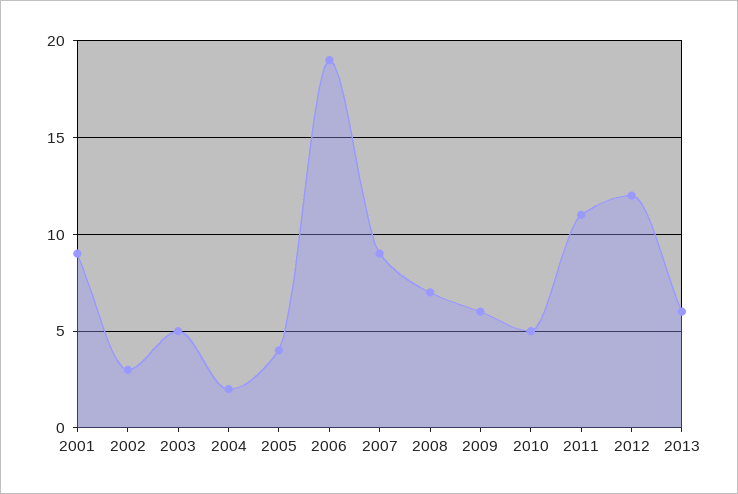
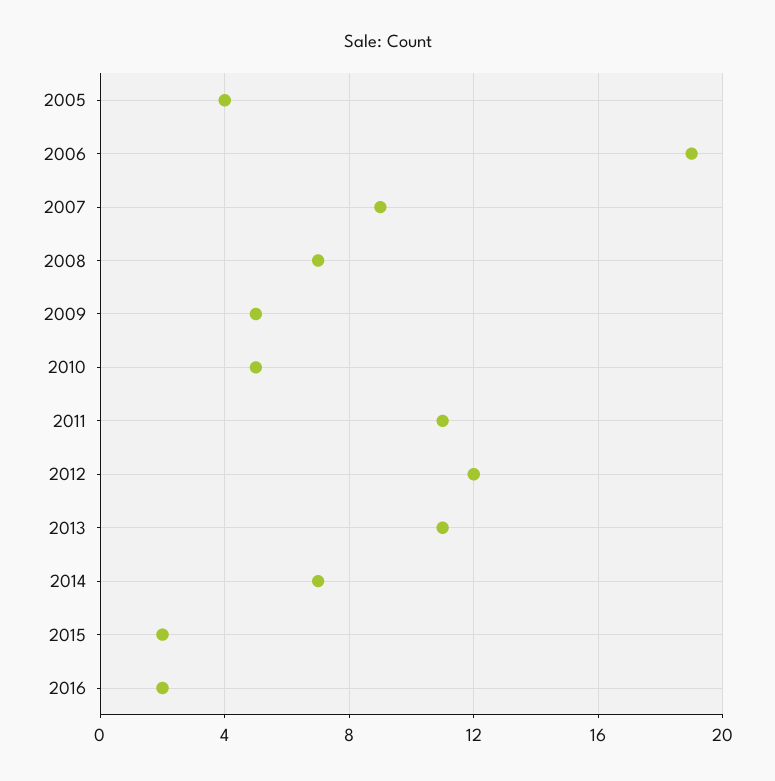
2001: 9 -> none
2002: 3 -> none
2003: 5 -> none
2004: 2 -> none
2009: 6 -> 5
2013: 6 -> 11
2014: none -> 7
2015: none -> 2
2016: none -> 2

